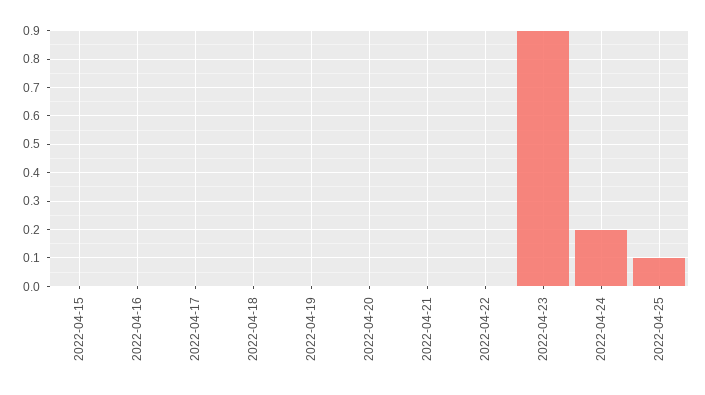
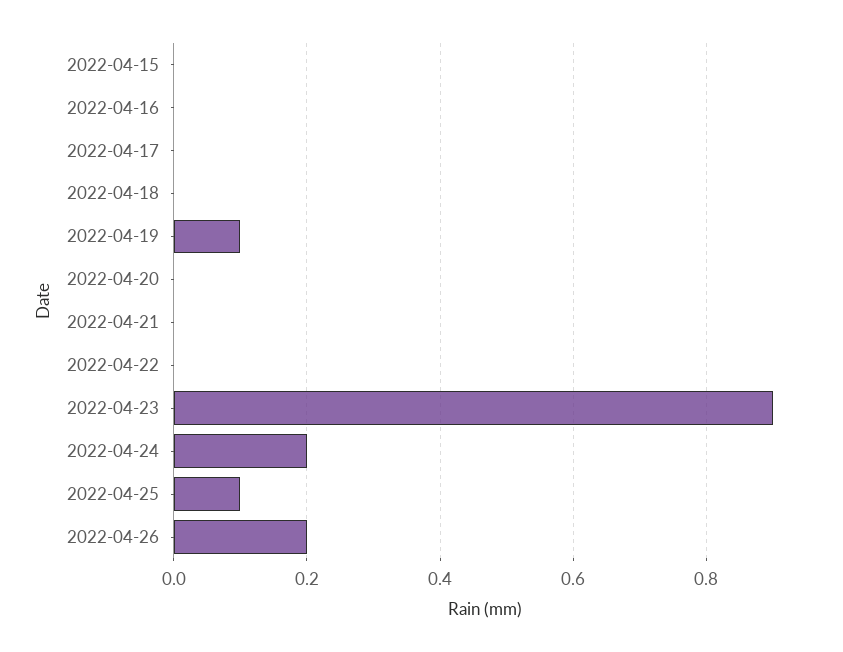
2022-04-19: 0 -> 0.1
2022-04-26: none -> 0.2

